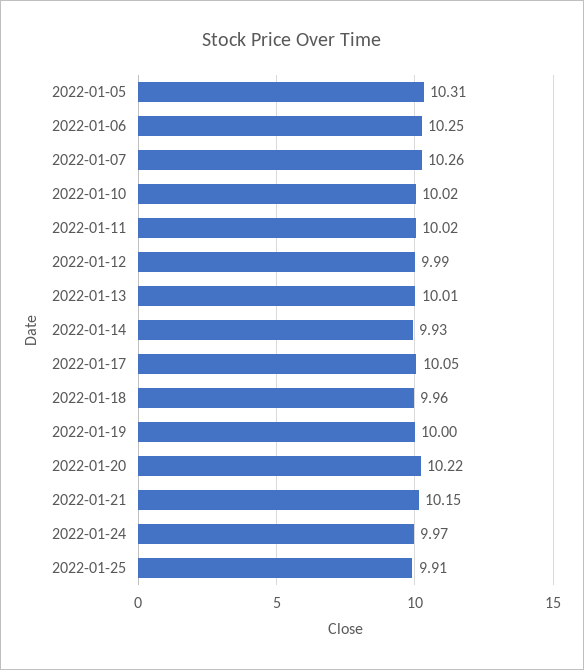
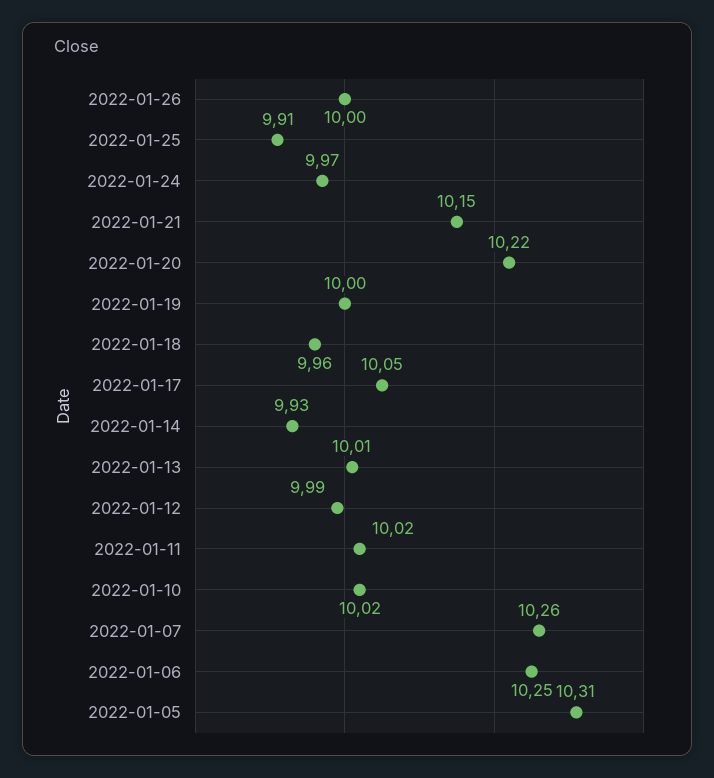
2022-01-26: none -> 10

